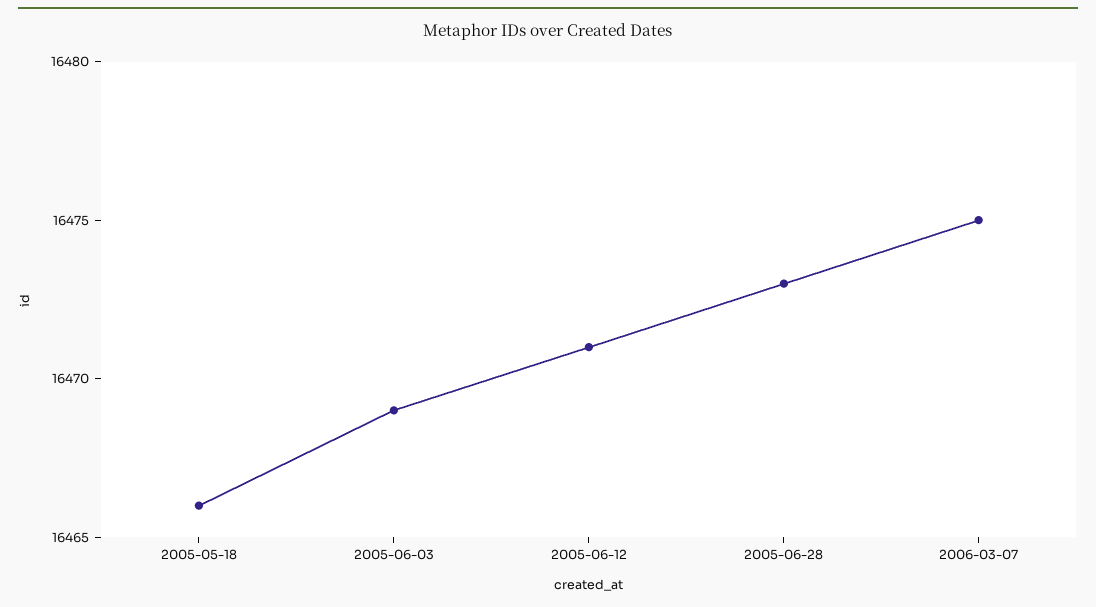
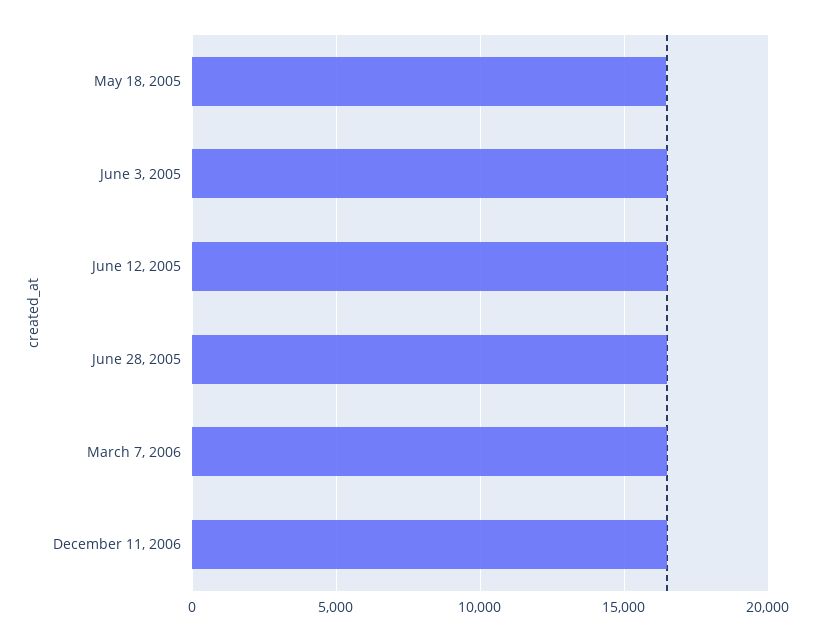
December 11, 2006: none -> 16500

